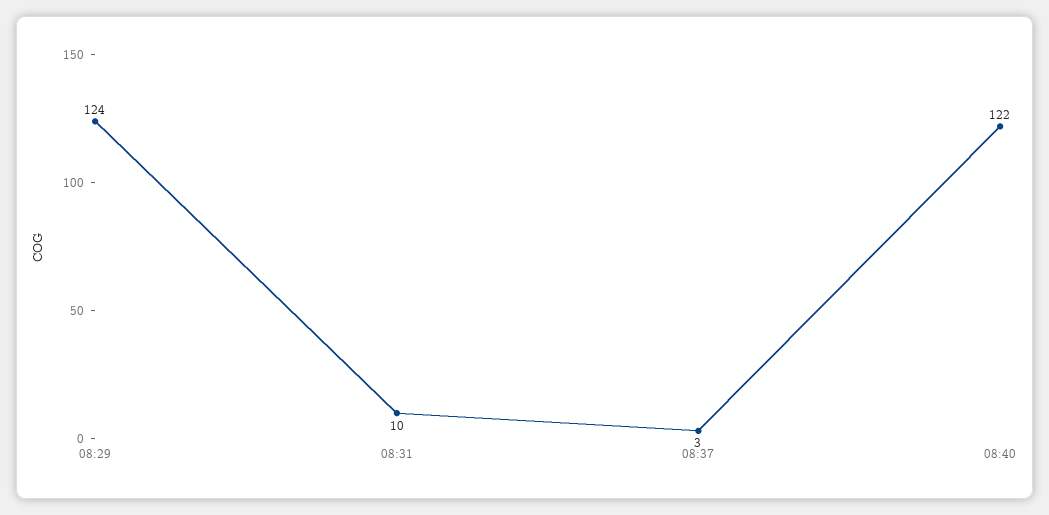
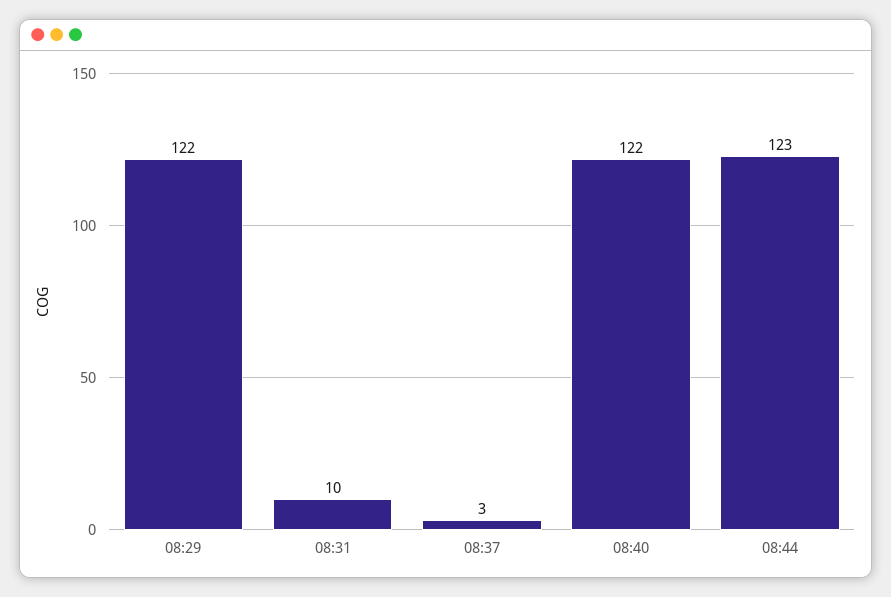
08:29: 124 -> 122
08:44: none -> 123

